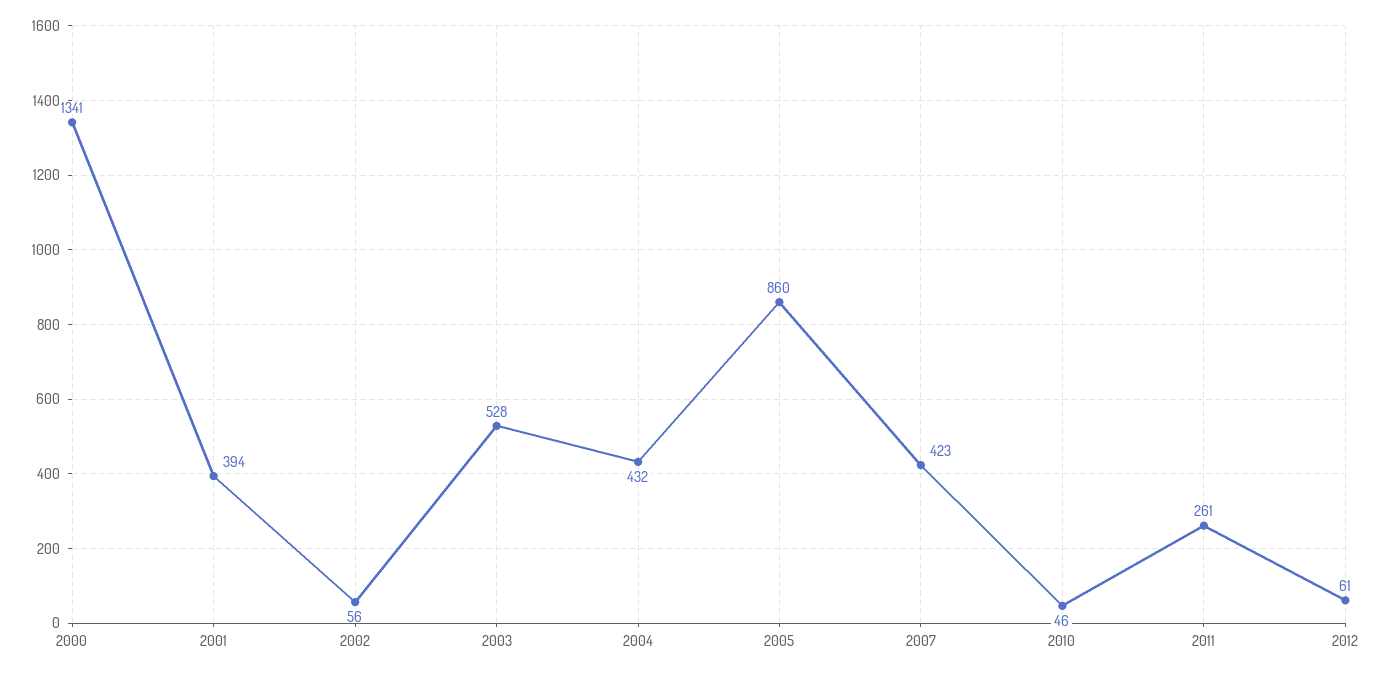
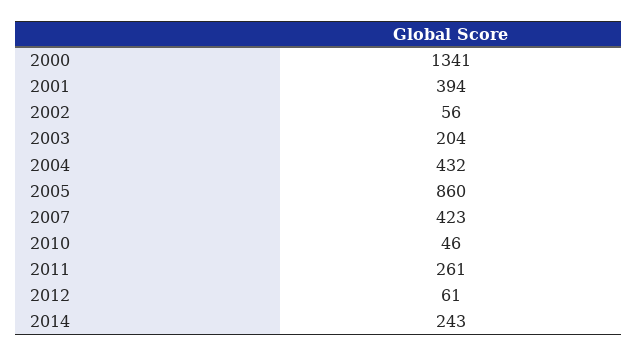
2003: 528 -> 204
2014: none -> 243

